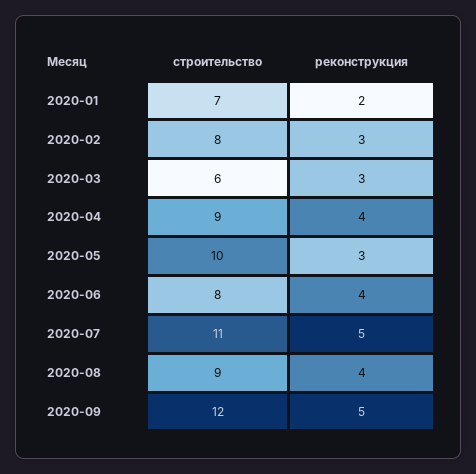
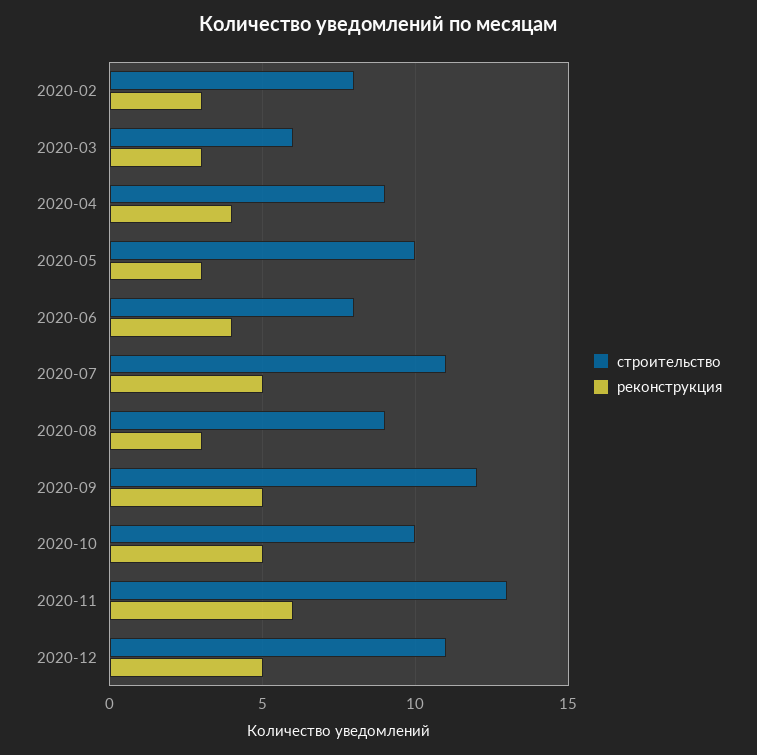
строительство, 2020-01: 7 -> none
реконструкция, 2020-01: 2 -> none
реконструкция, 2020-08: 4 -> 3
строительство, 2020-10: none -> 10
реконструкция, 2020-10: none -> 5
строительство, 2020-11: none -> 13
реконструкция, 2020-11: none -> 6
строительство, 2020-12: none -> 11
реконструкция, 2020-12: none -> 5

